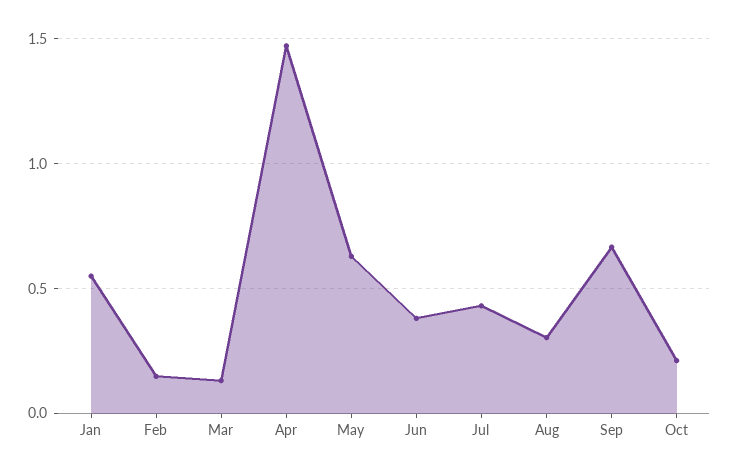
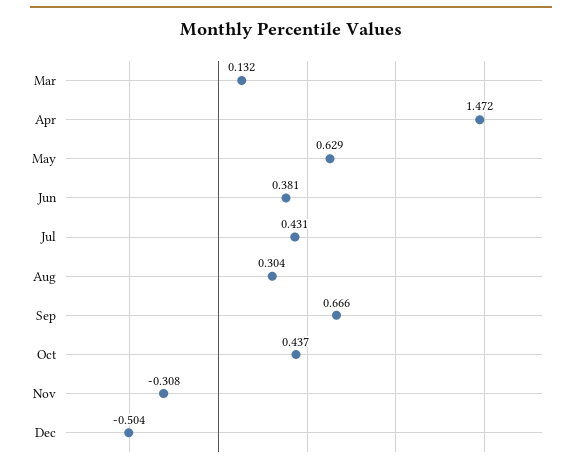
Jan: 0.55 -> none
Feb: 0.15 -> none
Oct: 0.2 -> 0.437
Nov: none -> -0.308
Dec: none -> -0.504

